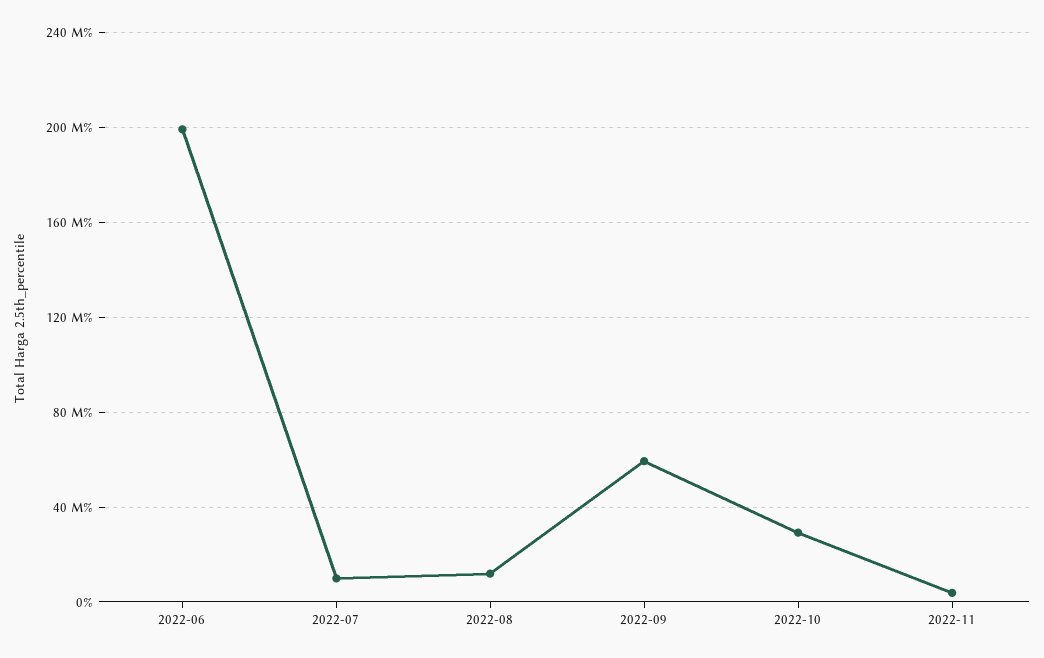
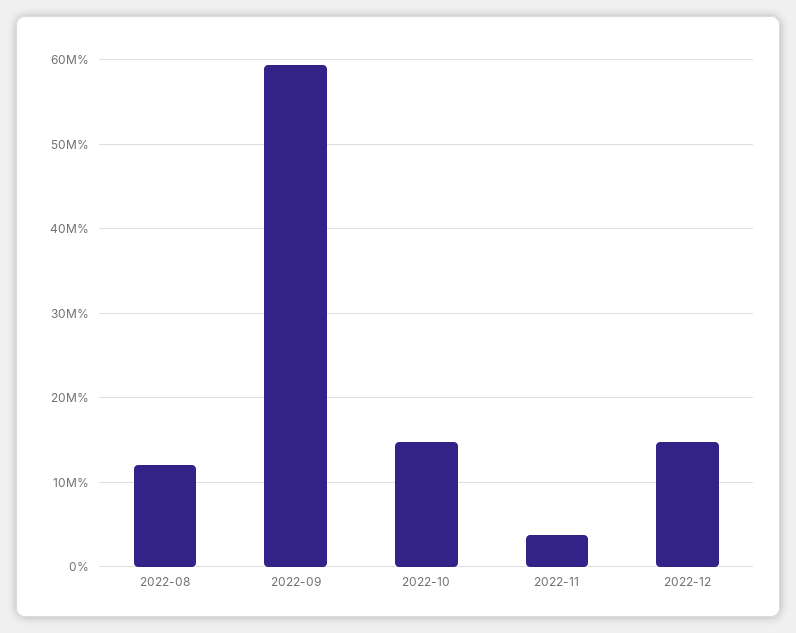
2022-06: 200000000 -> none
2022-07: 10000000 -> none
2022-10: 30000000 -> 15000000
2022-12: none -> 15000000

